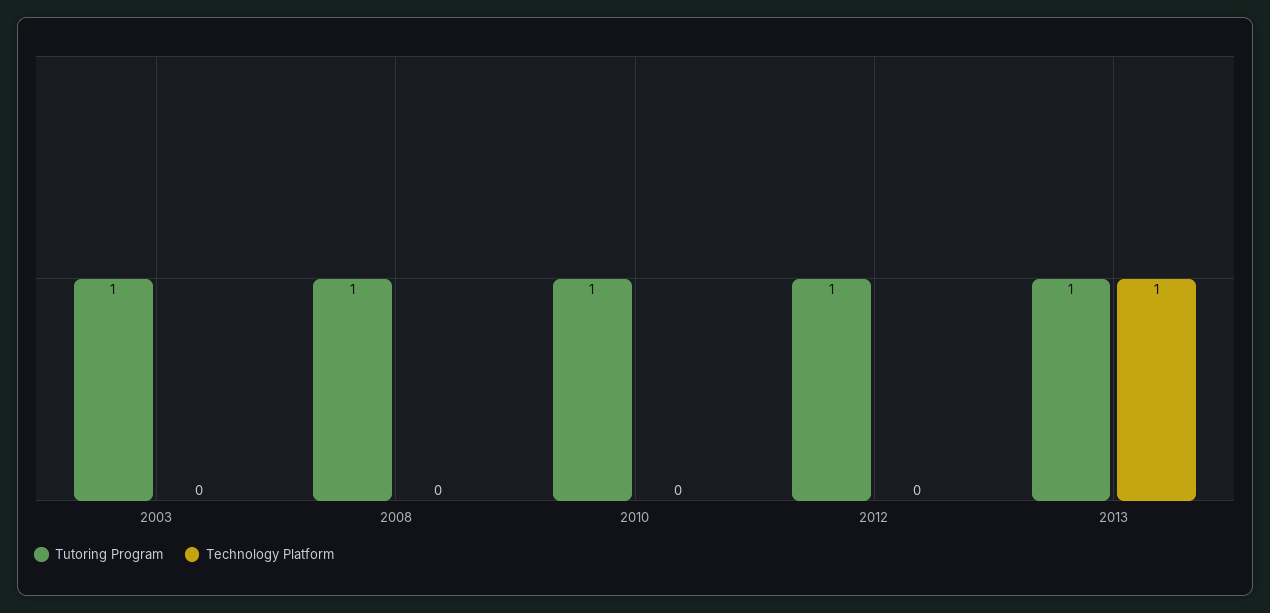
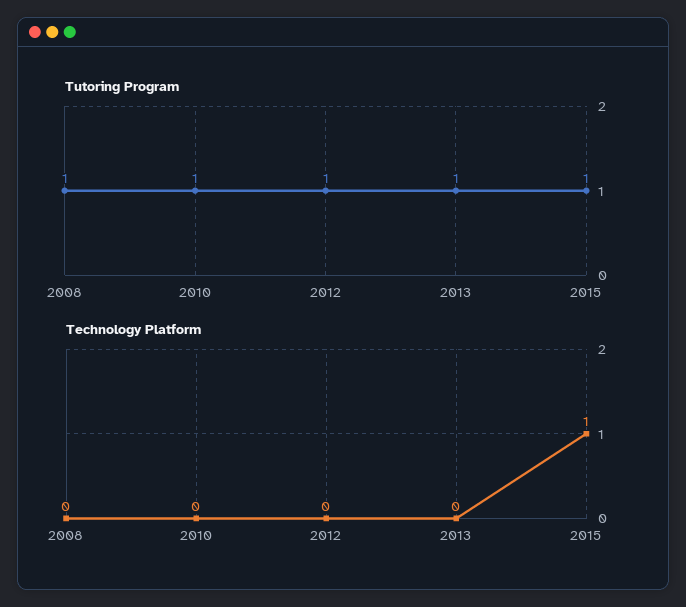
Tutoring Program, 2003: 1 -> none
Technology Platform, 2003: 0 -> none
Technology Platform, 2013: 1 -> 0
Tutoring Program, 2015: none -> 1
Technology Platform, 2015: none -> 1

